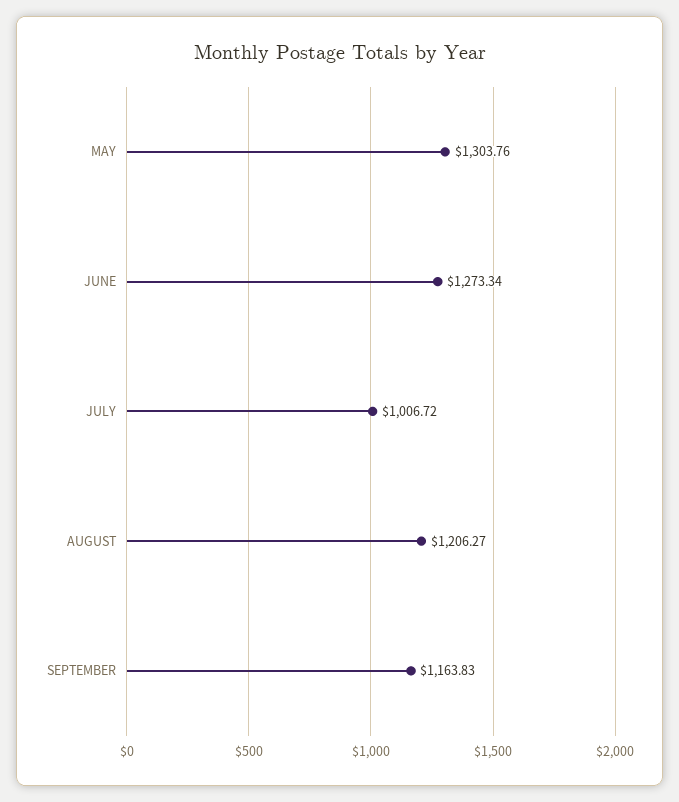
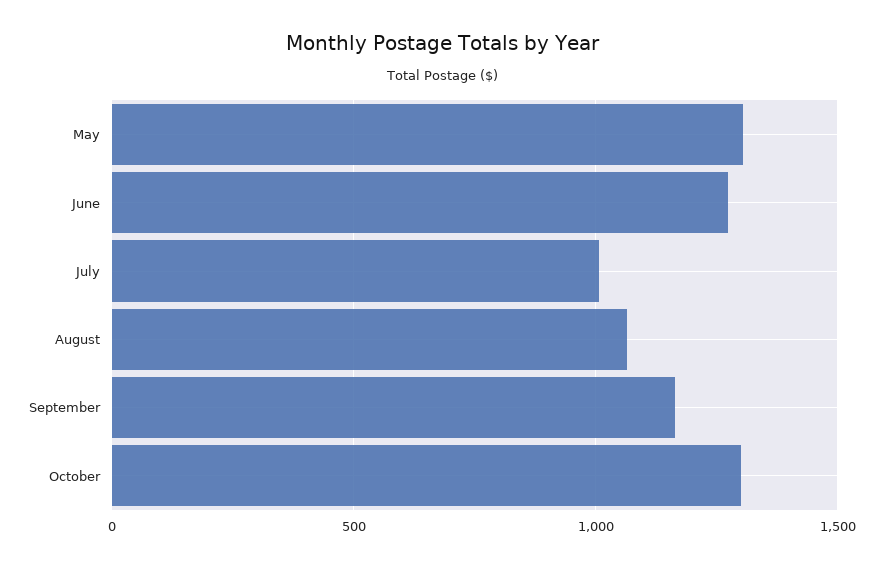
AUGUST: 1206.27 -> 1050
October: none -> 1300

